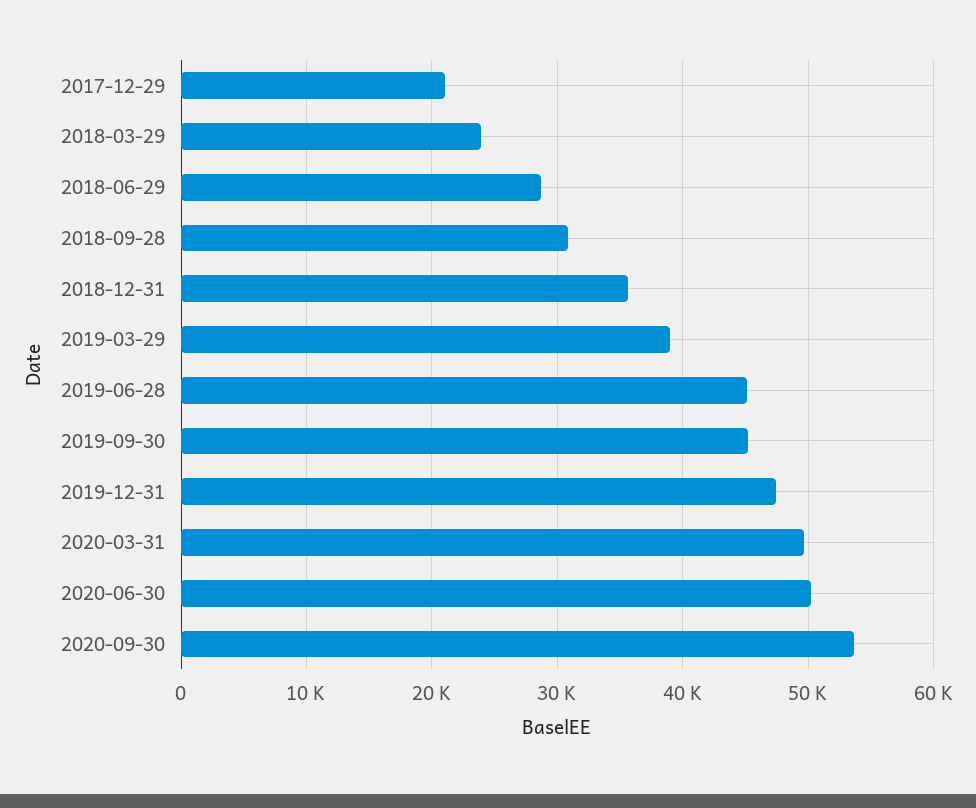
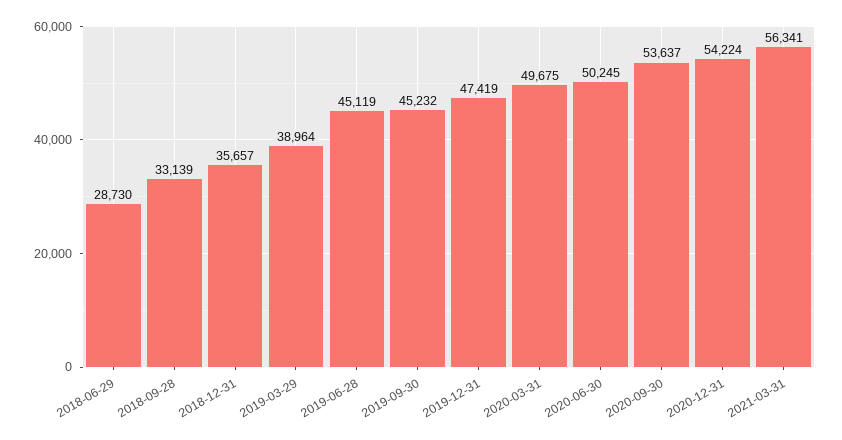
2017-12-29: 21000 -> none
2018-03-29: 24000 -> none
2018-09-28: 31000 -> 33139
2020-12-31: none -> 54224
2021-03-31: none -> 56341

